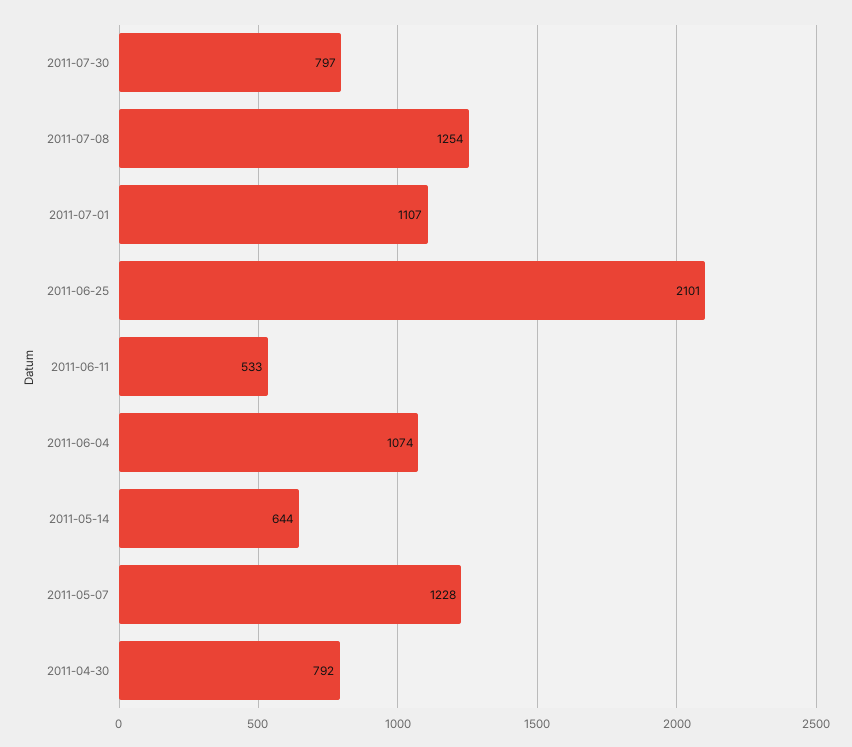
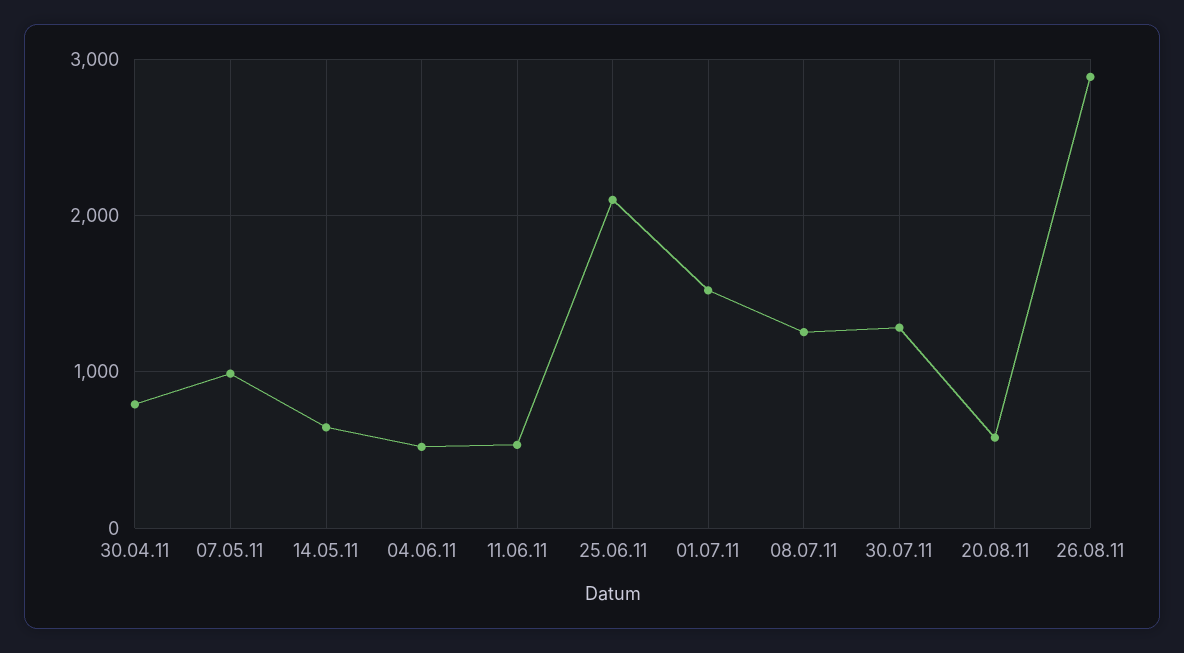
2011-07-30: 797 -> 1300
2011-07-01: 1107 -> 1500
2011-06-04: 1074 -> 500
2011-05-07: 1228 -> 1000
20.08.11: none -> 600
26.08.11: none -> 2900

